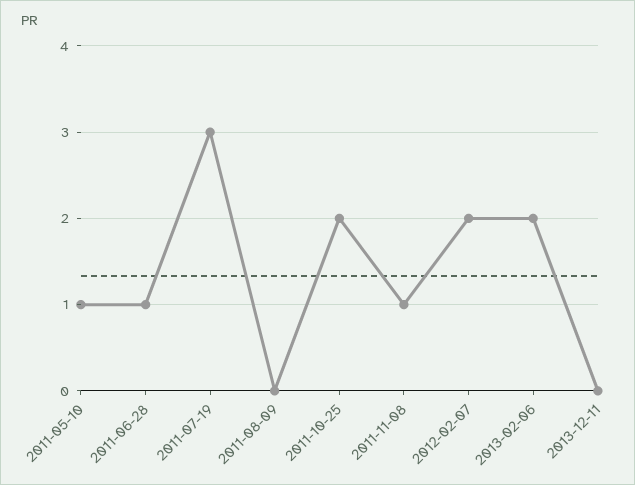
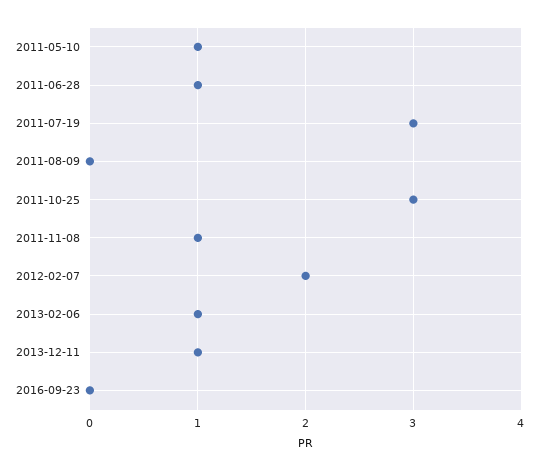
2011-10-25: 2 -> 3
2013-02-06: 2 -> 1
2013-12-11: 0 -> 1
2016-09-23: none -> 0

